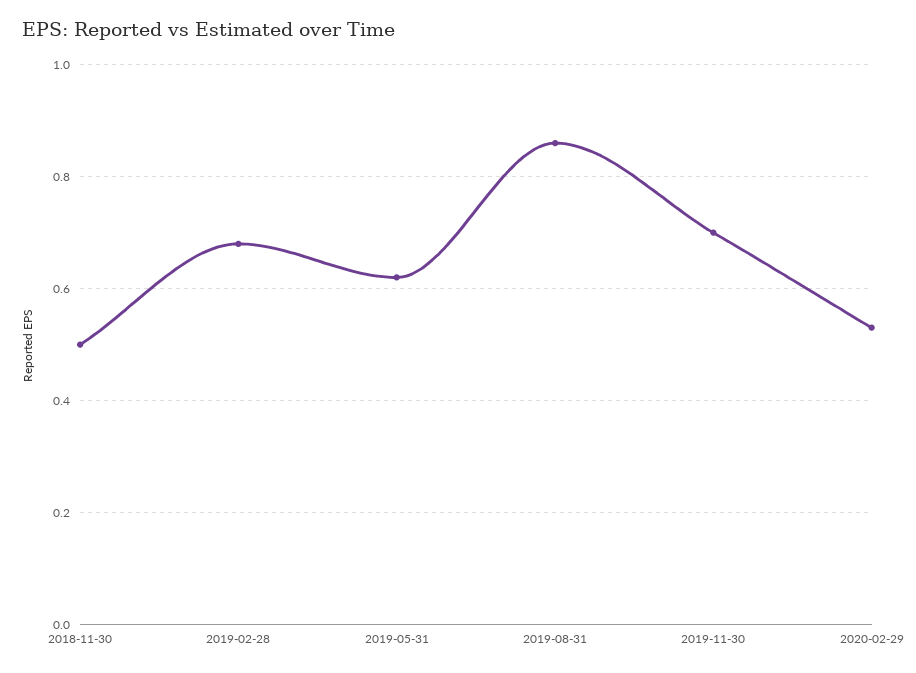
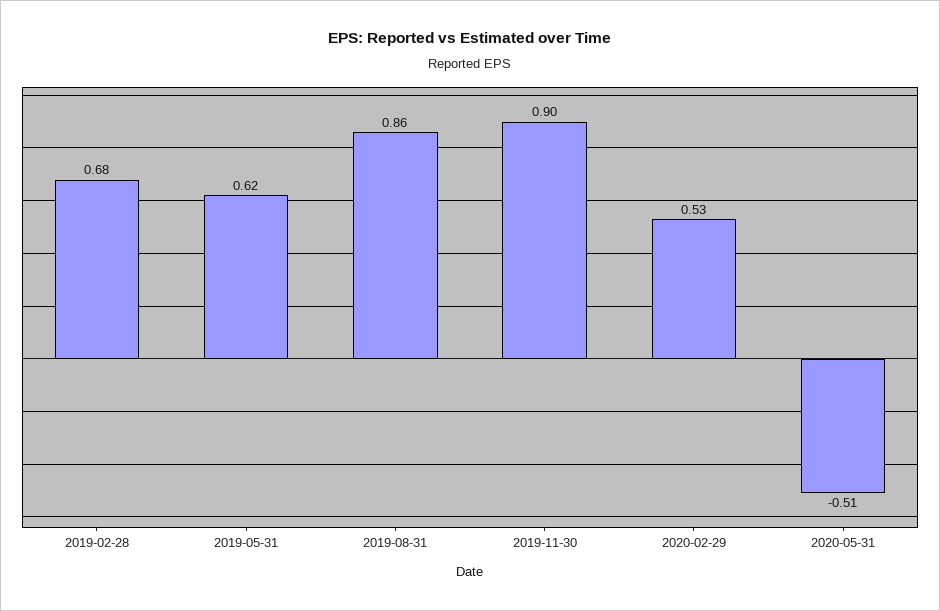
2018-11-30: 0.5 -> none
2019-11-30: 0.7 -> 0.9
2020-05-31: none -> -0.51

